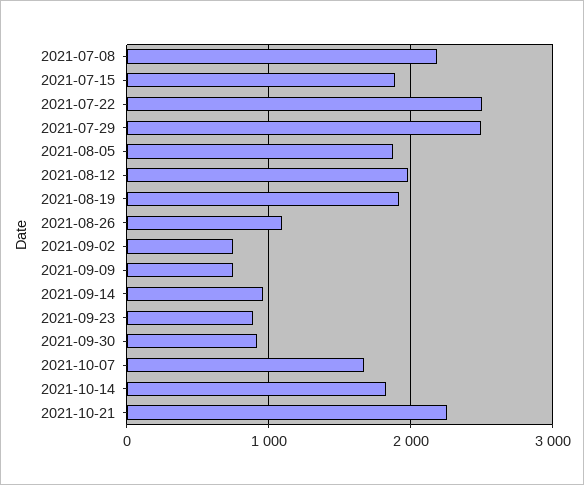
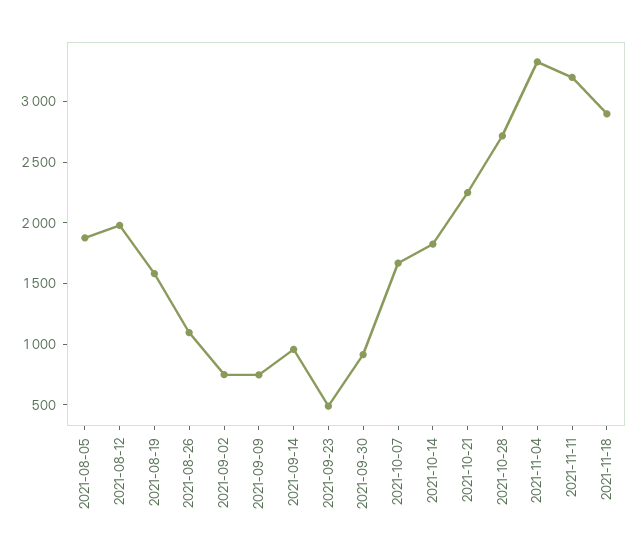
2021-07-08: 2200 -> none
2021-07-15: 1900 -> none
2021-07-22: 2500 -> none
2021-07-29: 2500 -> none
2021-08-19: 1900 -> 1600
2021-09-23: 900 -> 500
2021-10-28: none -> 2700
2021-11-04: none -> 3300
2021-11-11: none -> 3200
2021-11-18: none -> 2900

